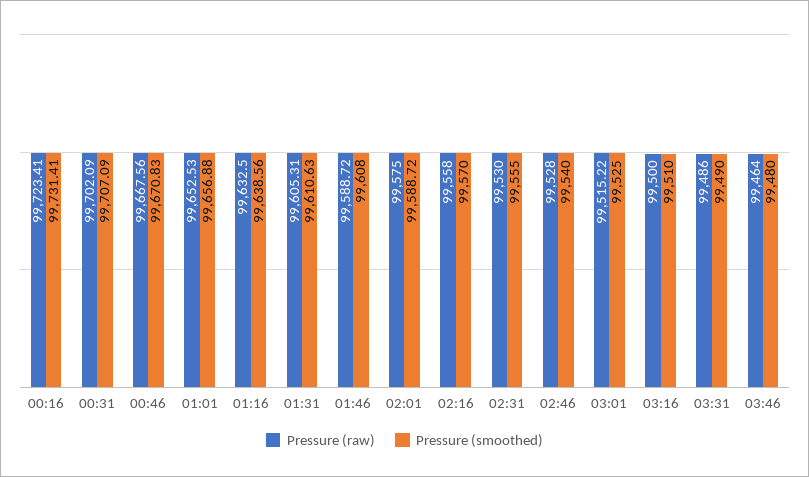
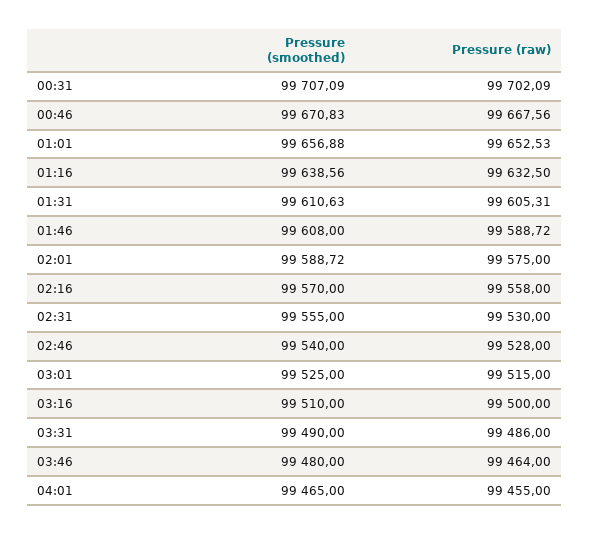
Pressure (raw), 00:16: 99723.41 -> none
Pressure (smoothed), 00:16: 99731.41 -> none
Pressure (raw), 03:01: 99515.22 -> 99515
Pressure (smoothed), 04:01: none -> 99465
Pressure (raw), 04:01: none -> 99455

